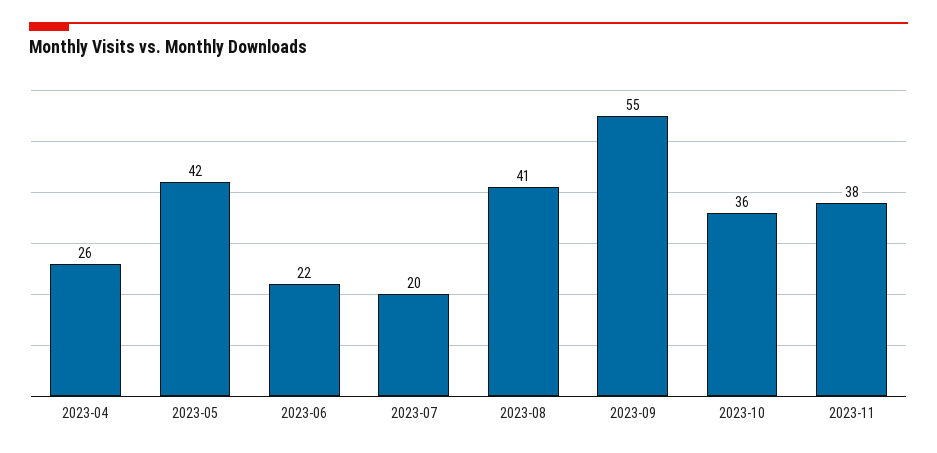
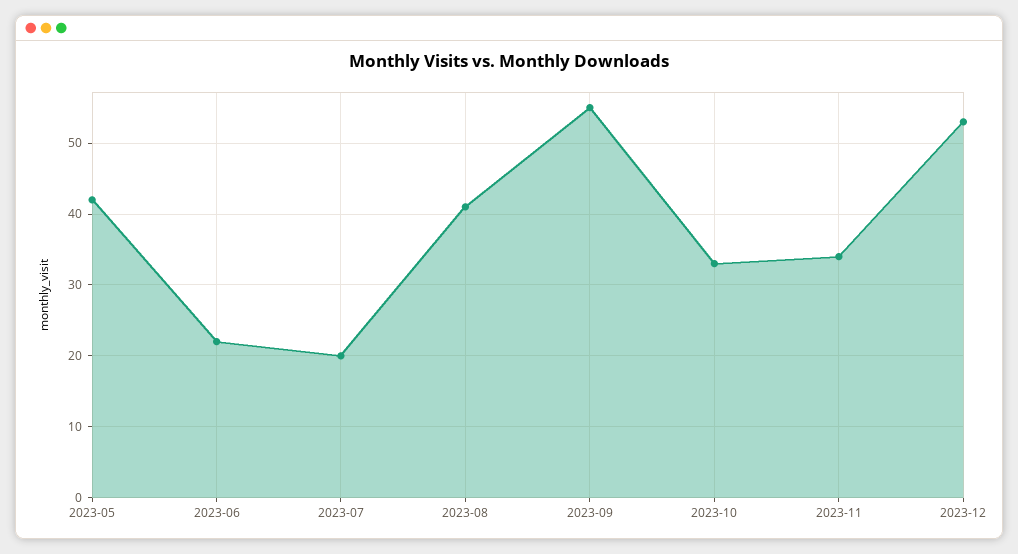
2023-04: 26 -> none
2023-10: 36 -> 33
2023-11: 38 -> 34
2023-12: none -> 53

